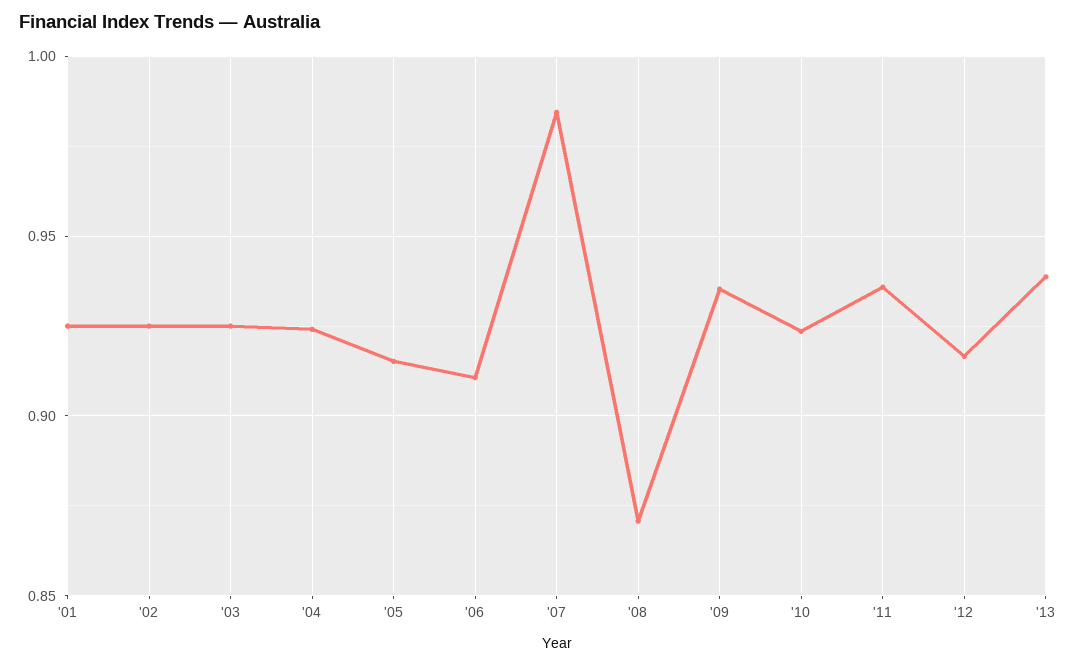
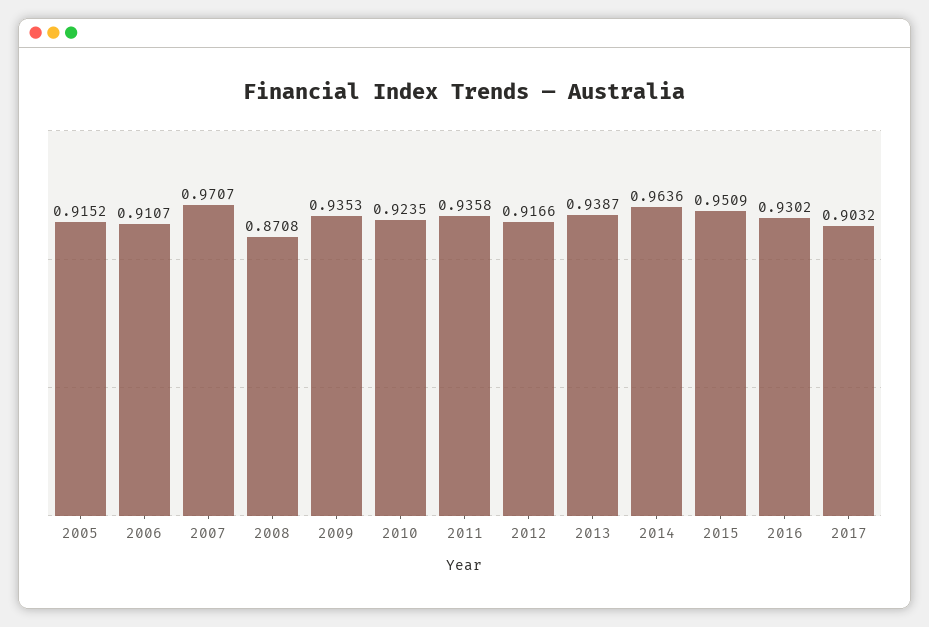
'01: 0.925 -> none
'02: 0.925 -> none
'03: 0.925 -> none
'04: 0.925 -> none
'07: 0.985 -> 0.9707
2014: none -> 0.9636
2015: none -> 0.9509
2016: none -> 0.9302
2017: none -> 0.9032

